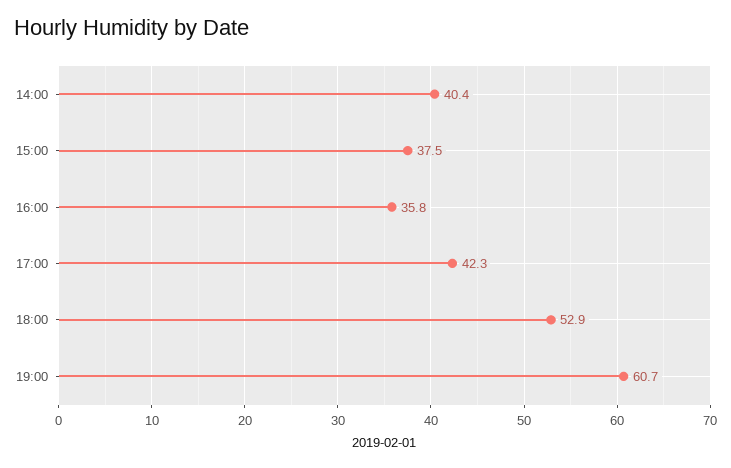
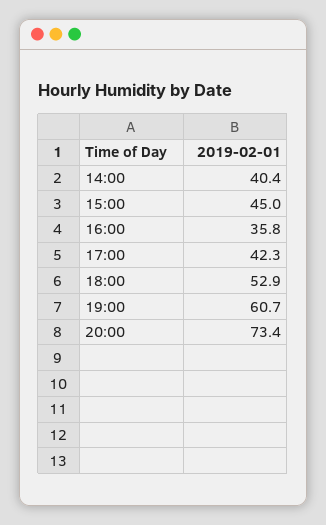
15:00: 37.5 -> 45
20:00: none -> 73.4

